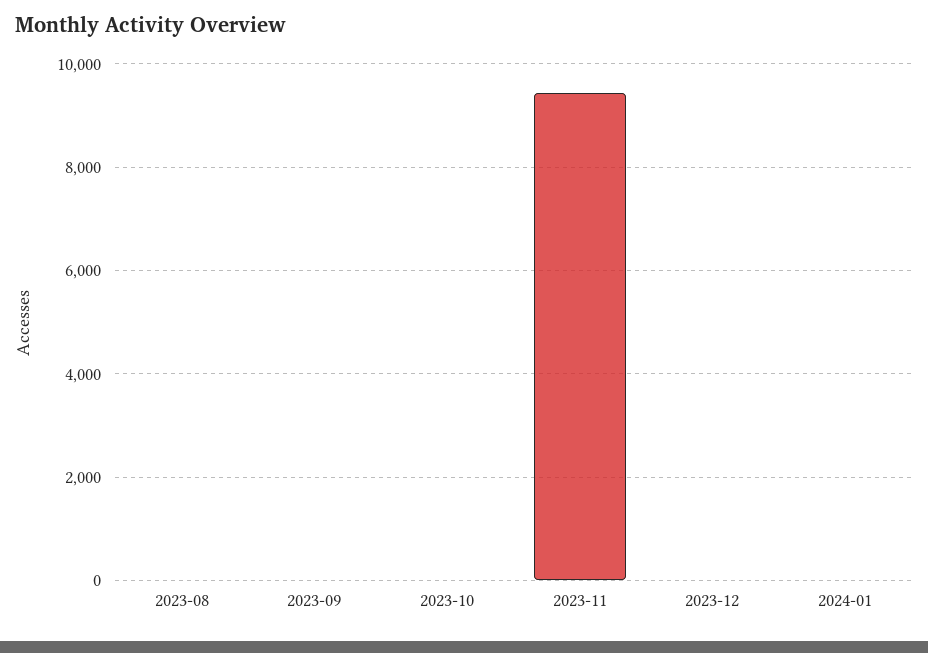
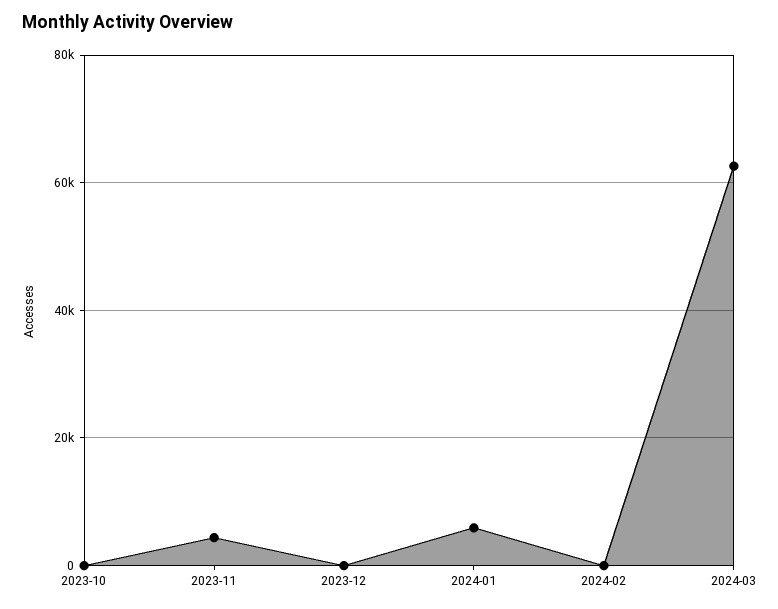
2023-08: 0 -> none
2023-09: 0 -> none
2023-11: 9400 -> 4000
2024-01: 0 -> 6000
2024-02: none -> 0
2024-03: none -> 62000

